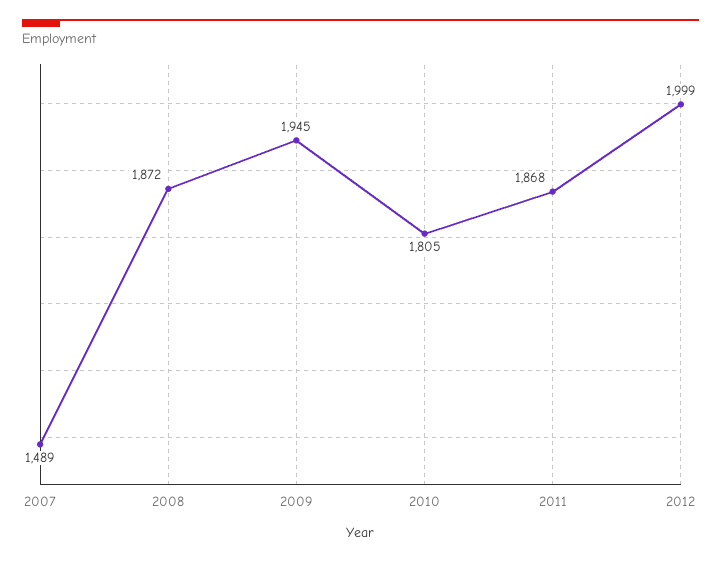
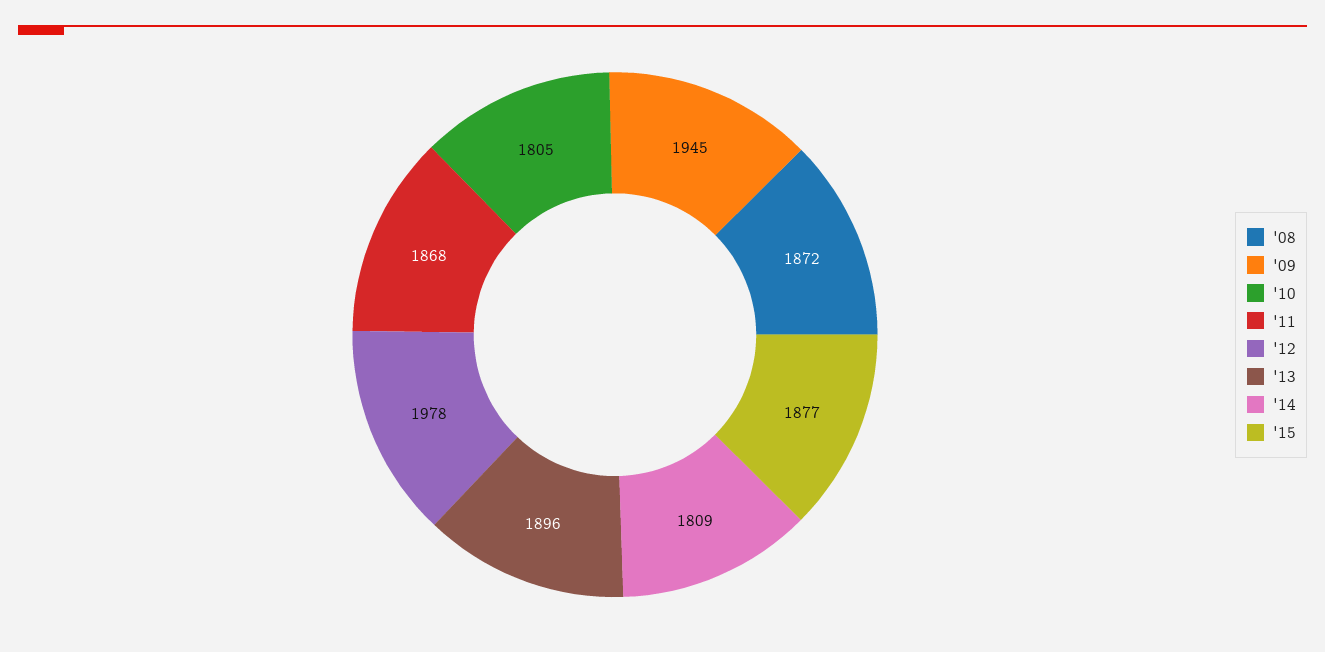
2007: 1489 -> none
2012: 1999 -> 1978
'13: none -> 1896
'14: none -> 1809
'15: none -> 1877

